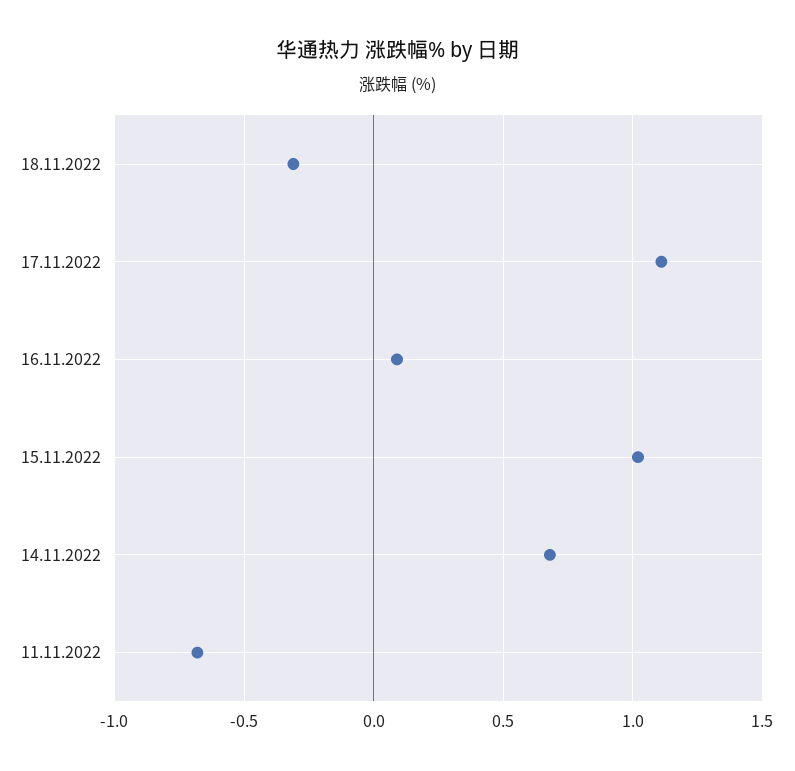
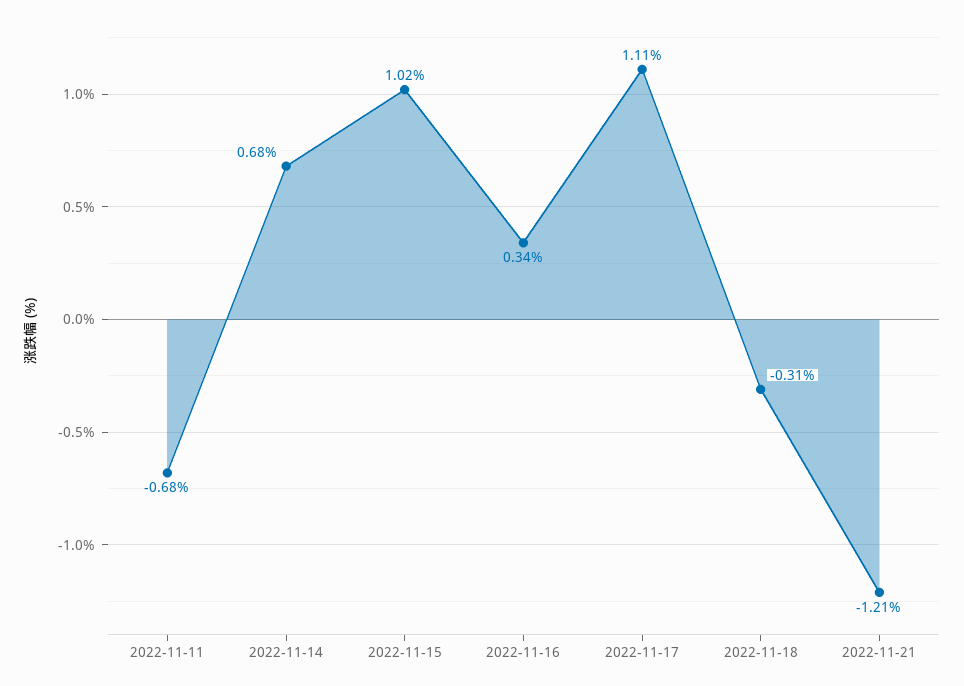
16.11.2022: 0.1 -> 0.34
2022-11-21: none -> -1.21

